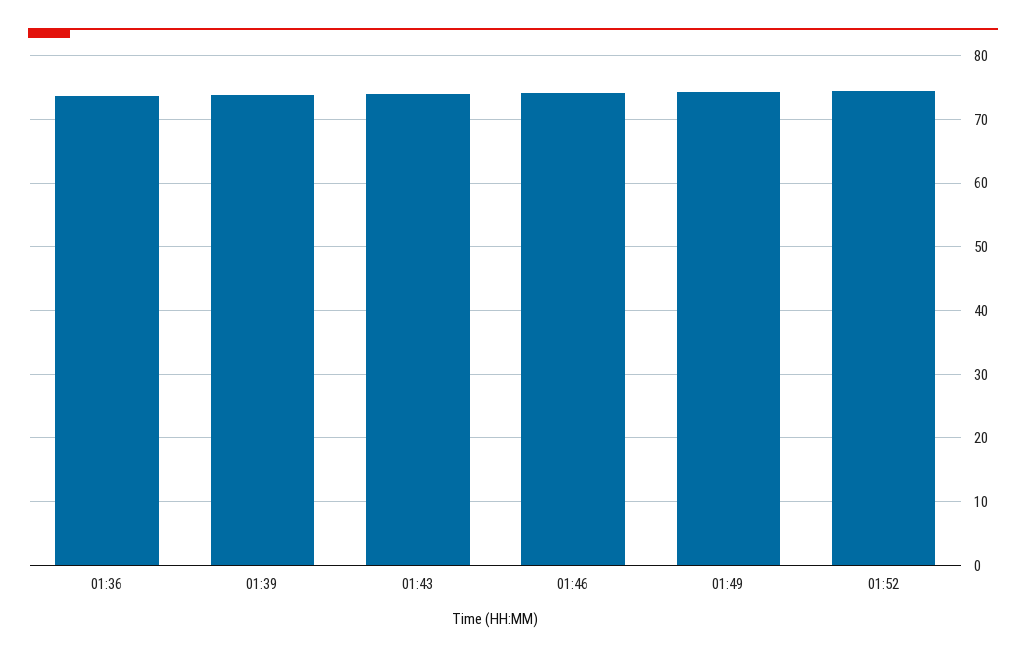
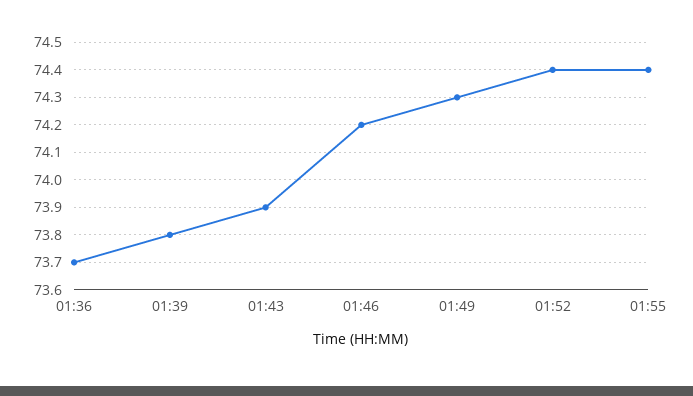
01:55: none -> 74.4

